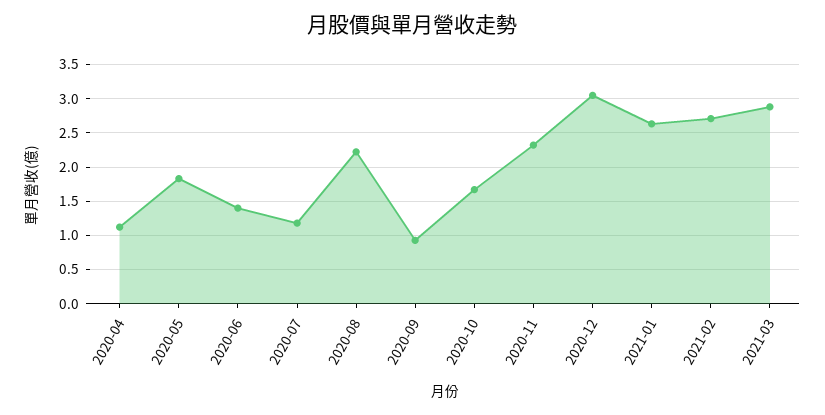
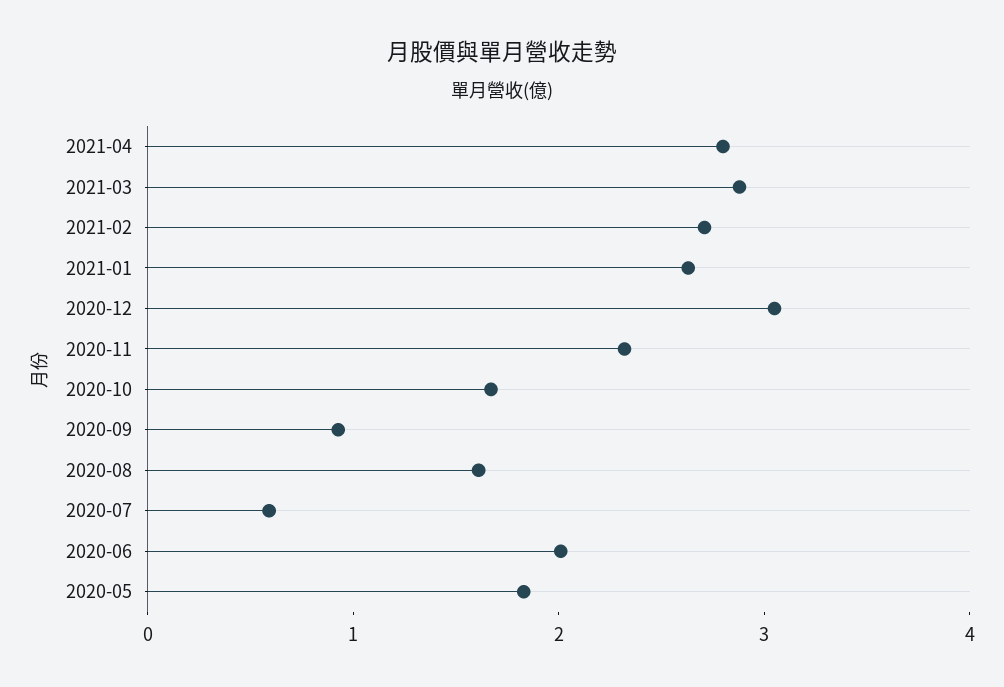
2020-04: 1.1 -> none
2020-06: 1.4 -> 2
2020-07: 1.2 -> 0.6
2020-08: 2.2 -> 1.6
2021-04: none -> 2.8

